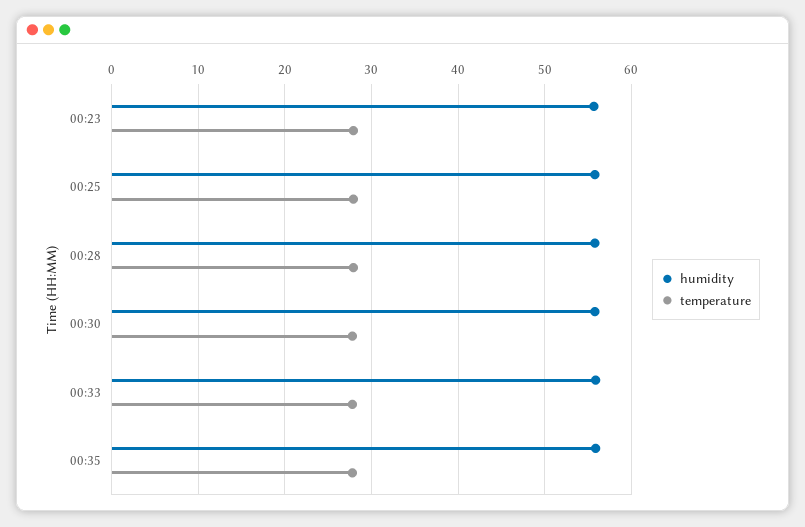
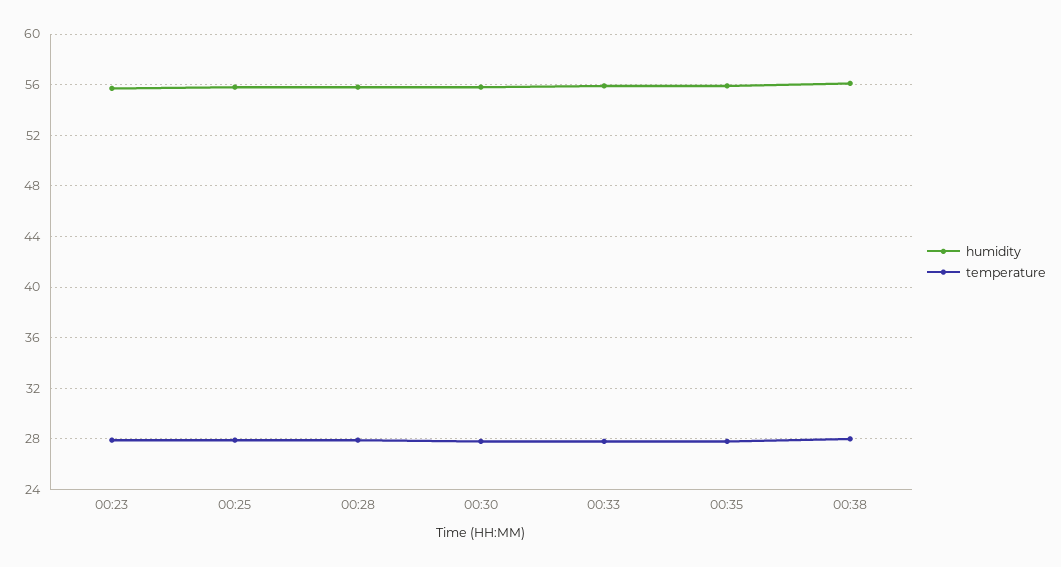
humidity, 00:38: none -> 56
temperature, 00:38: none -> 28

